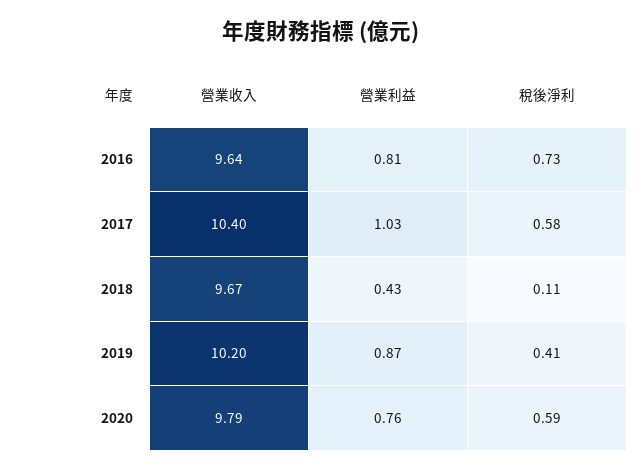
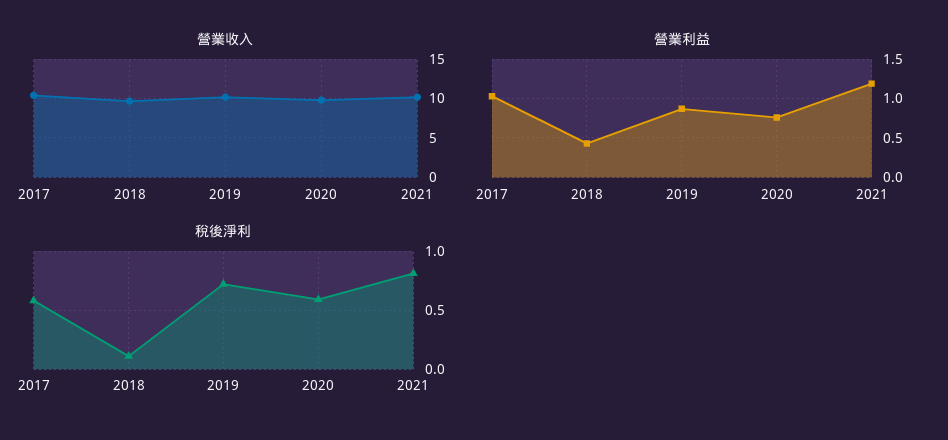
營業收入, 2016: 9.64 -> none
營業利益, 2016: 0.81 -> none
稅後淨利, 2016: 0.73 -> none
稅後淨利, 2019: 0.41 -> 0.7
營業收入, 2021: none -> 10
營業利益, 2021: none -> 1.2
稅後淨利, 2021: none -> 0.8

